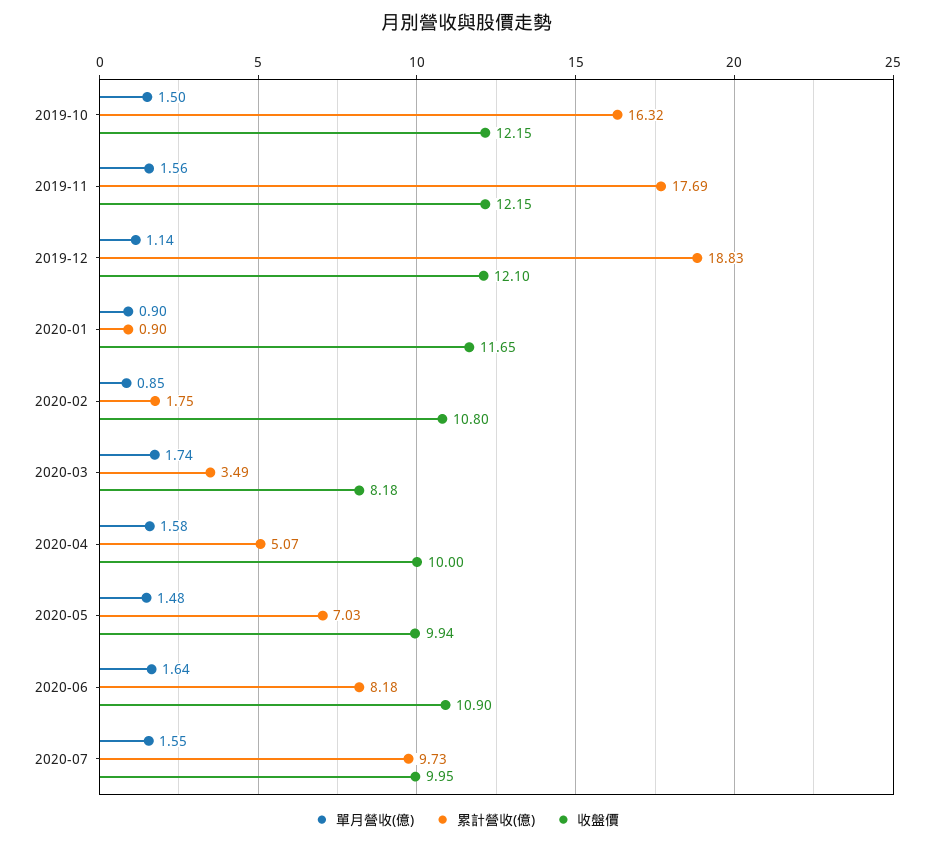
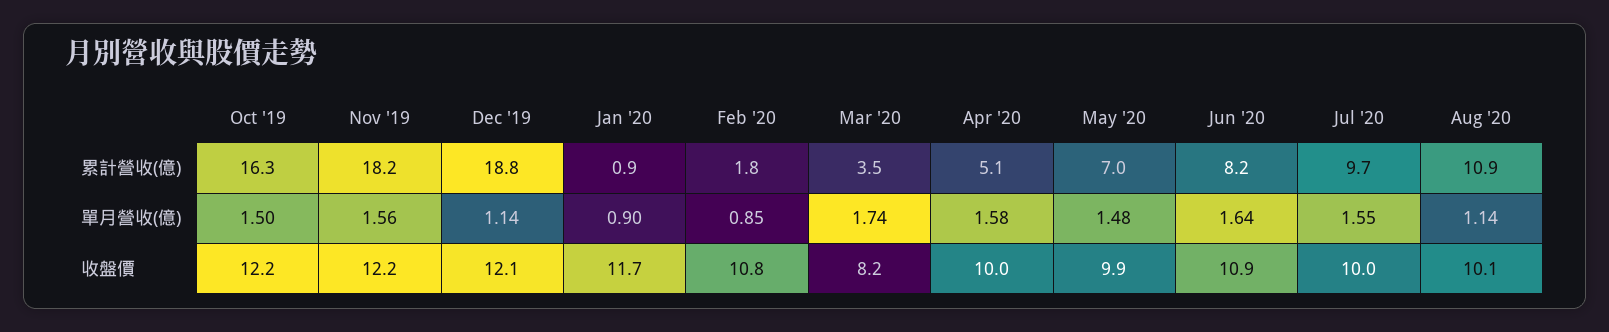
累計營收(億), 2019-11: 17.69 -> 18.2
累計營收(億), Aug '20: none -> 10.9
單月營收(億), Aug '20: none -> 1.14
收盤價, Aug '20: none -> 10.1

